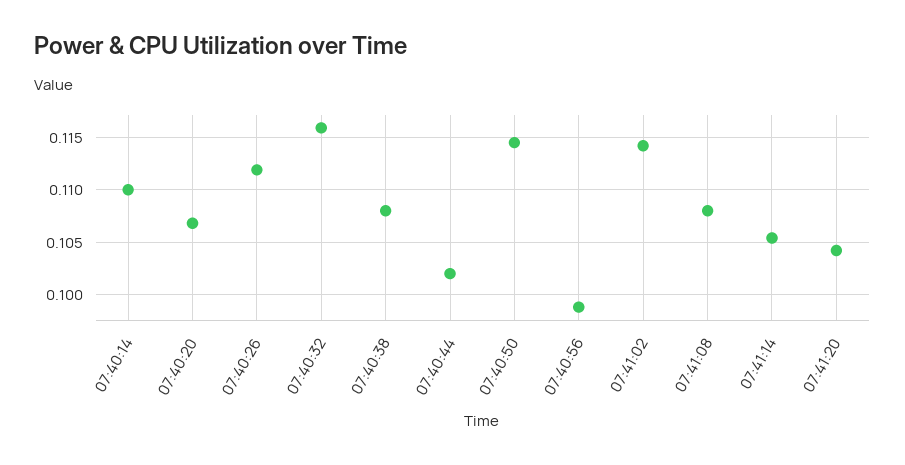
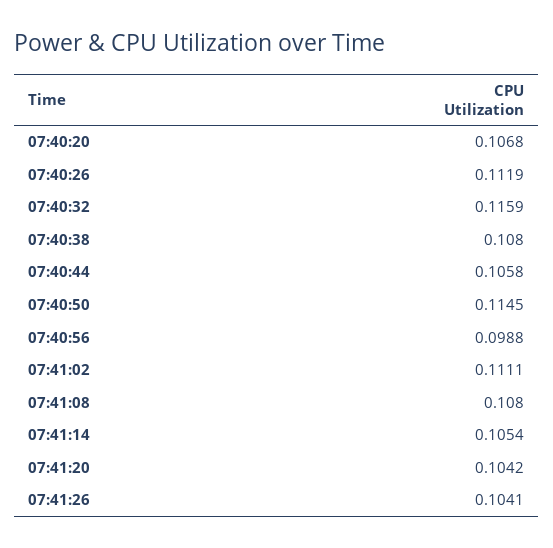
07:40:14: 0.11 -> none
07:40:44: 0.102 -> 0.1058
07:41:02: 0.114 -> 0.1111
07:41:26: none -> 0.1041

